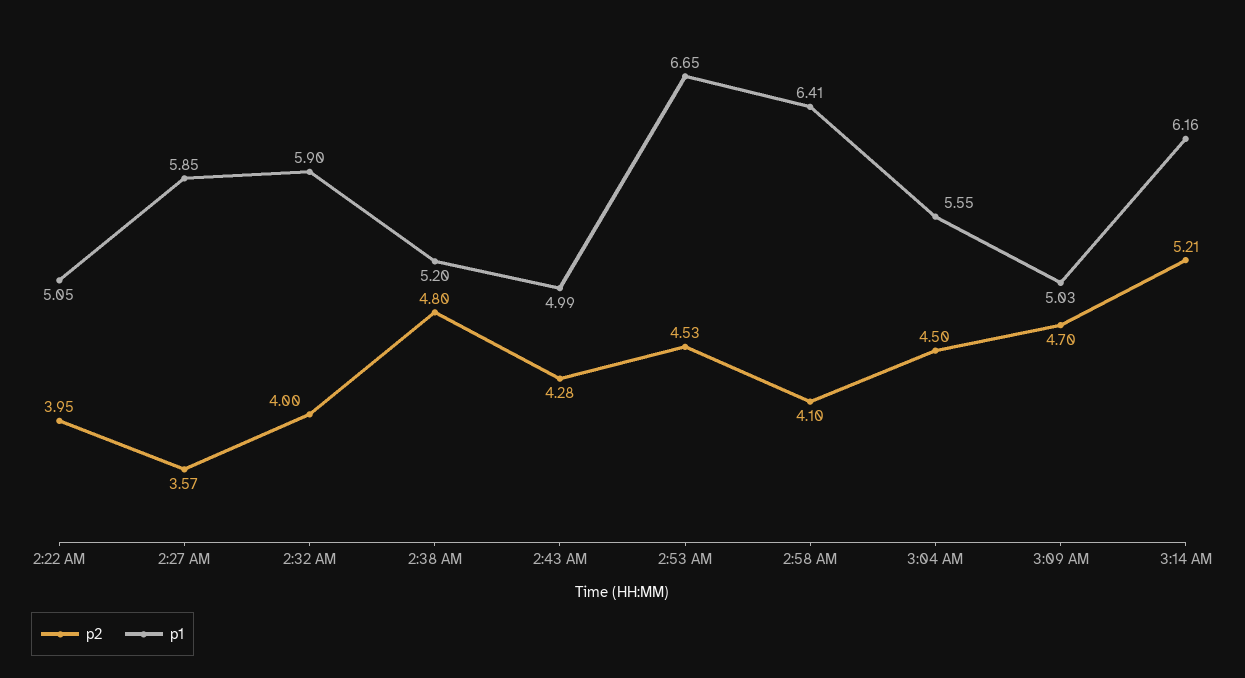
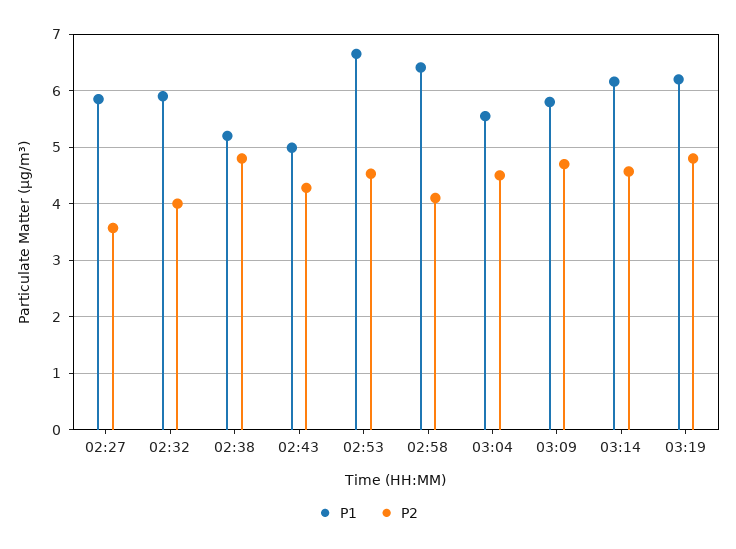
p2, 2:22 AM: 3.95 -> none
p1, 2:22 AM: 5.05 -> none
p1, 3:09 AM: 5.03 -> 5.8
p2, 3:14 AM: 5.21 -> 4.6
p1, 03:19: none -> 6.2
p2, 03:19: none -> 4.8

